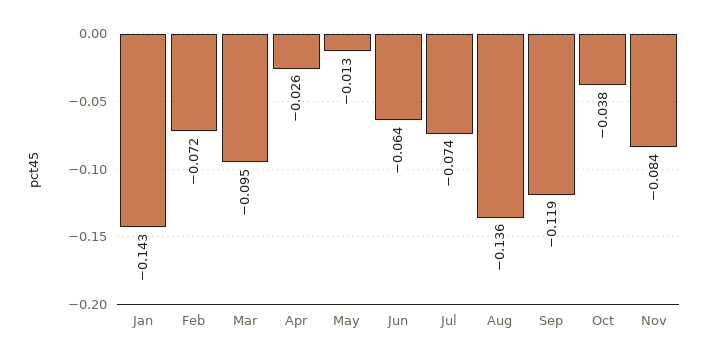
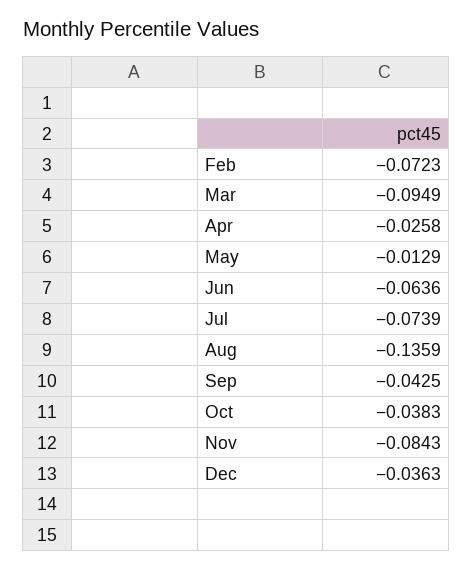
Jan: -0.143 -> none
Sep: -0.119 -> -0.0425
Dec: none -> -0.0363

